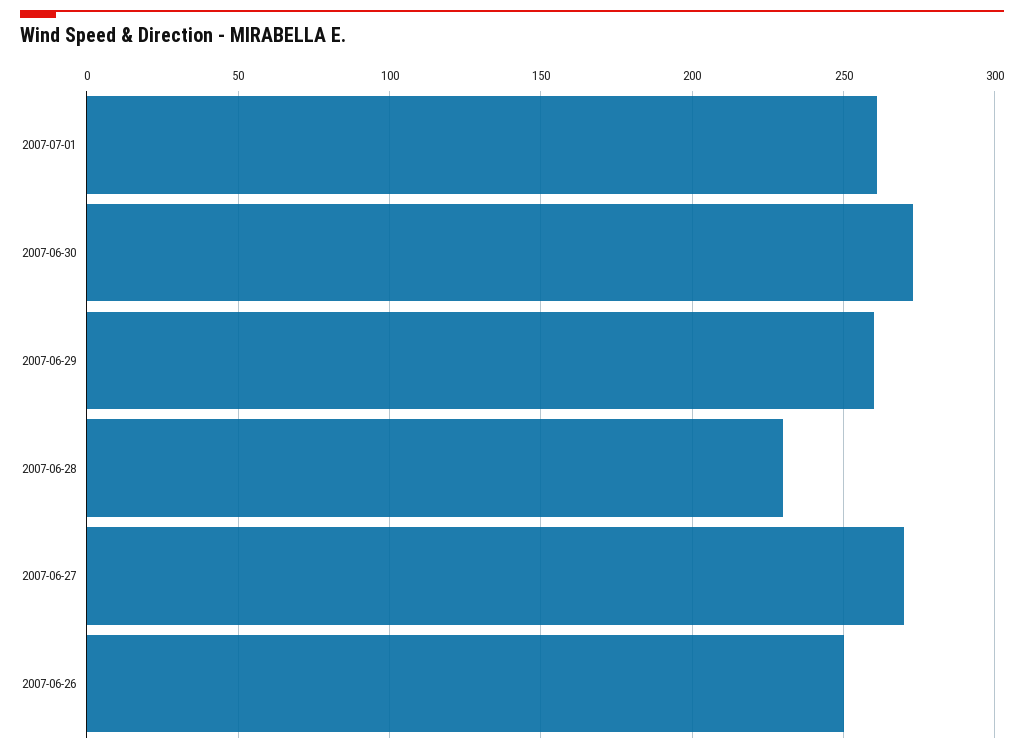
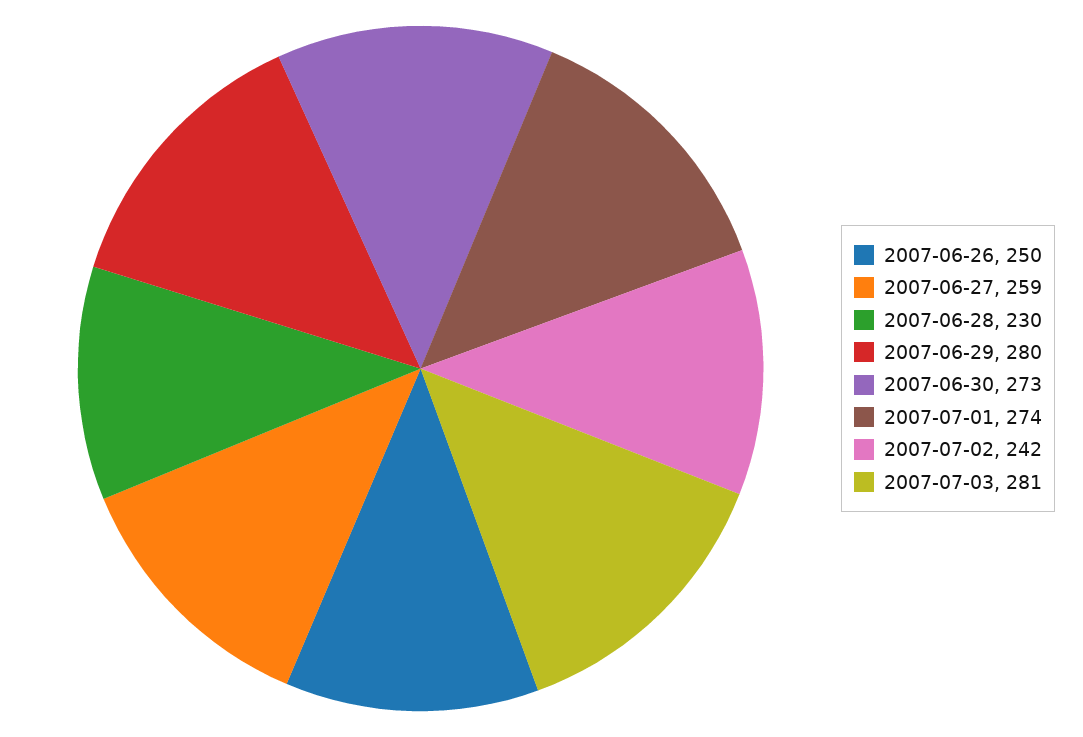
2007-07-01: 260 -> 274
2007-06-29: 260 -> 280
2007-06-27: 270 -> 259
2007-07-02: none -> 242
2007-07-03: none -> 281

